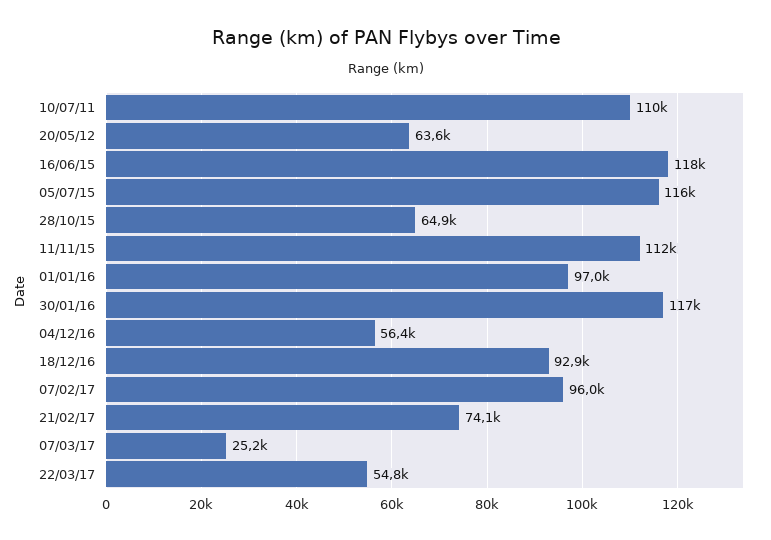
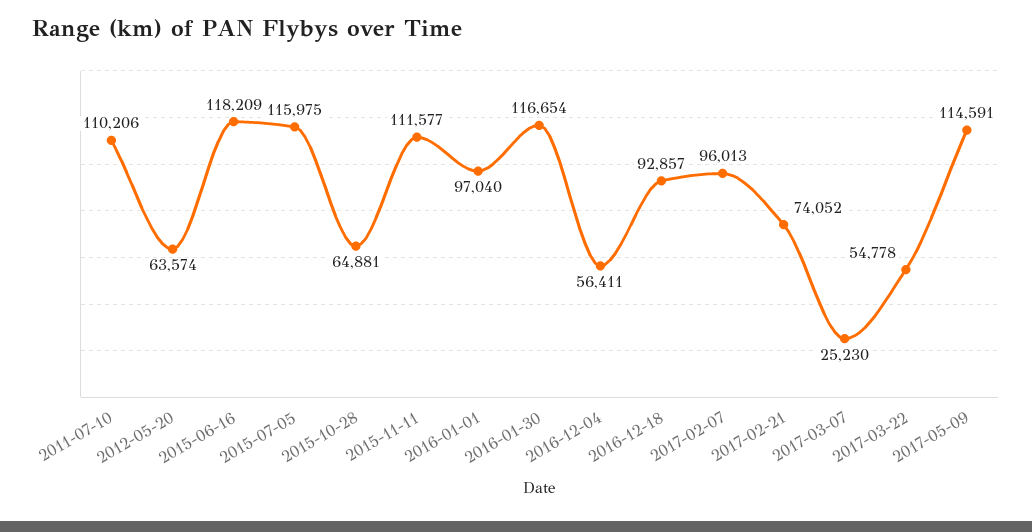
2017-05-09: none -> 114591

